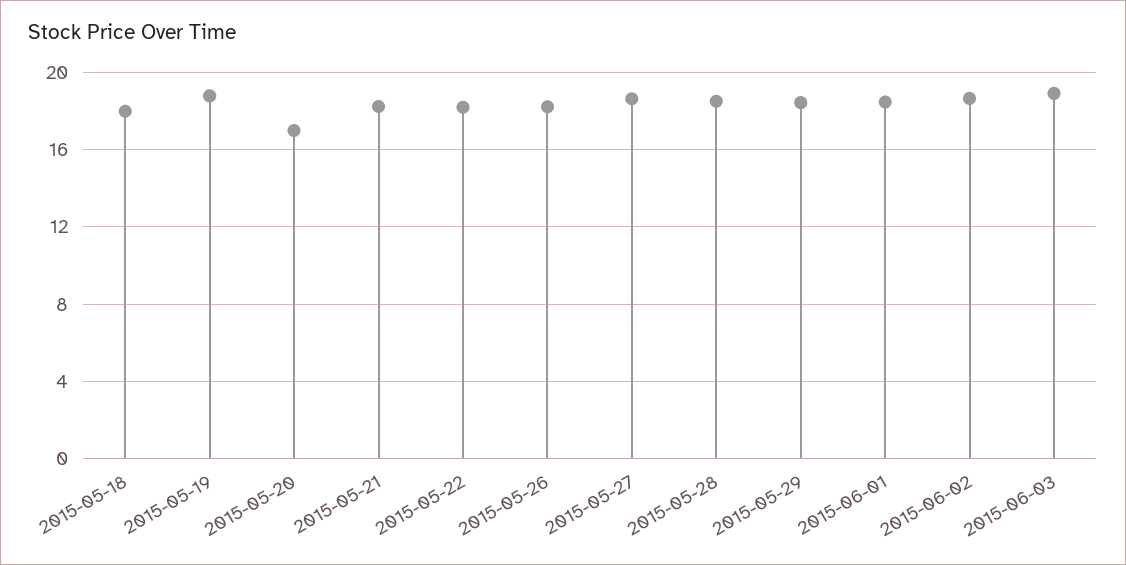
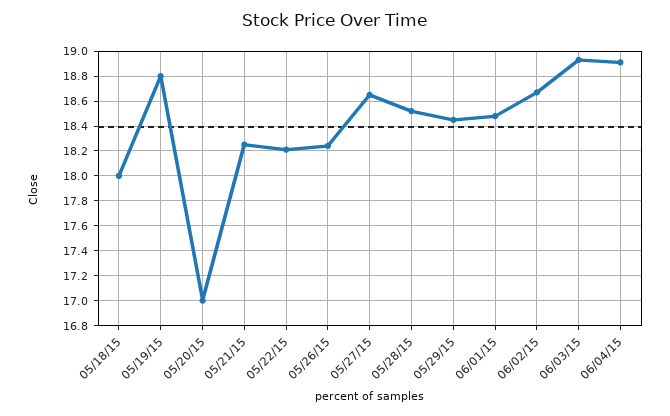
06/04/15: none -> 18.9

